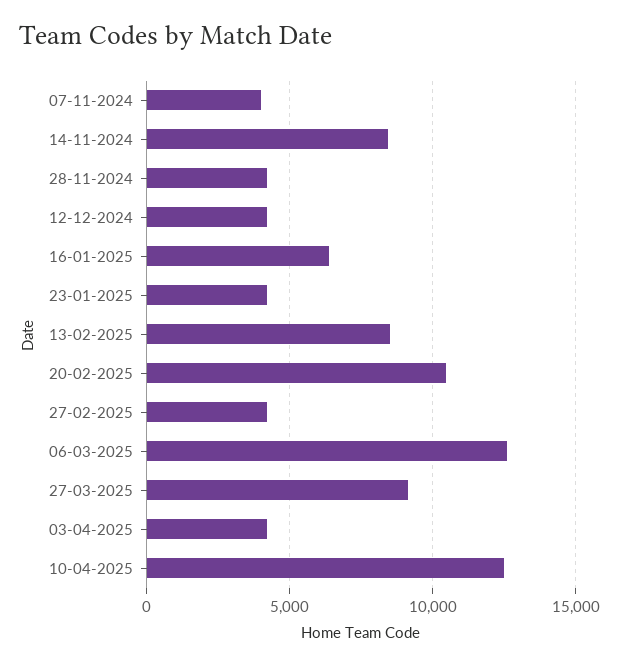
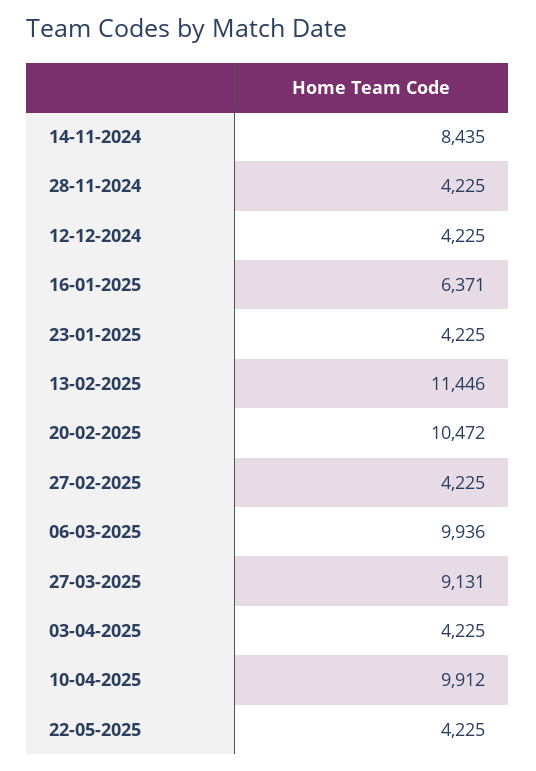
07-11-2024: 4000 -> none
13-02-2025: 8500 -> 11446
06-03-2025: 12500 -> 9936
10-04-2025: 12500 -> 9912
22-05-2025: none -> 4225

